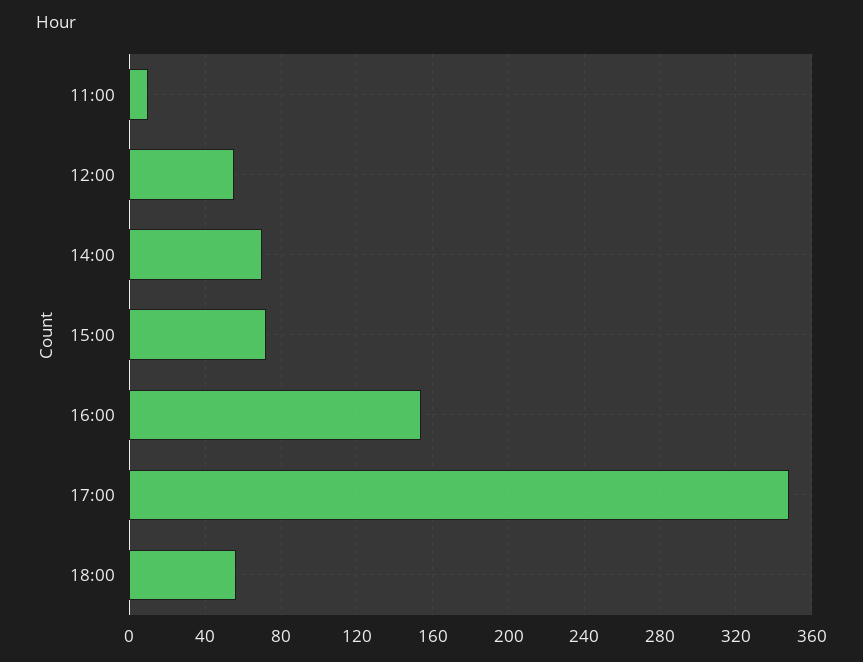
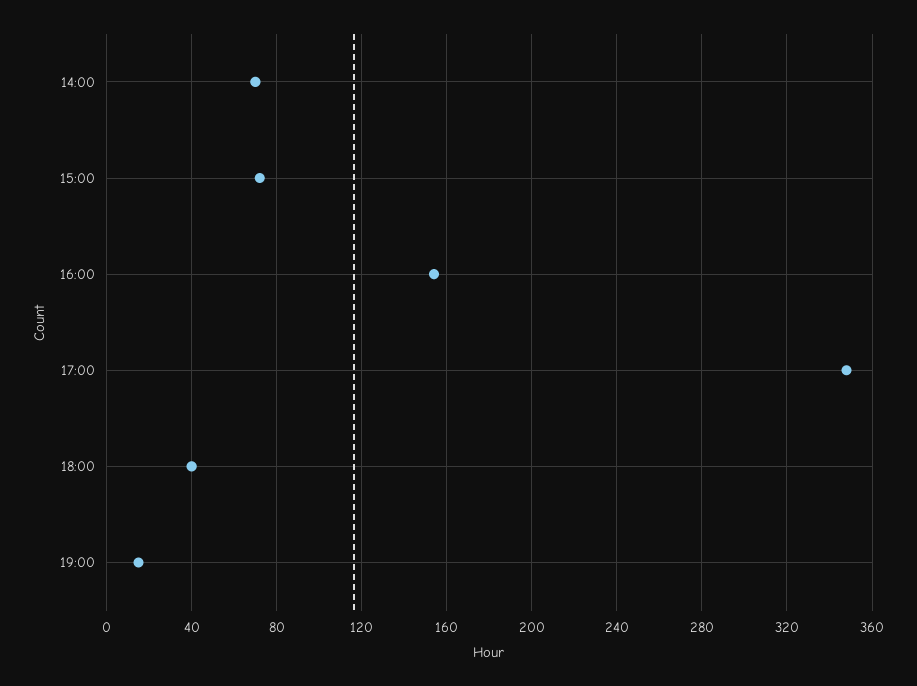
11:00: 10 -> none
12:00: 55 -> none
18:00: 55 -> 40
19:00: none -> 15

